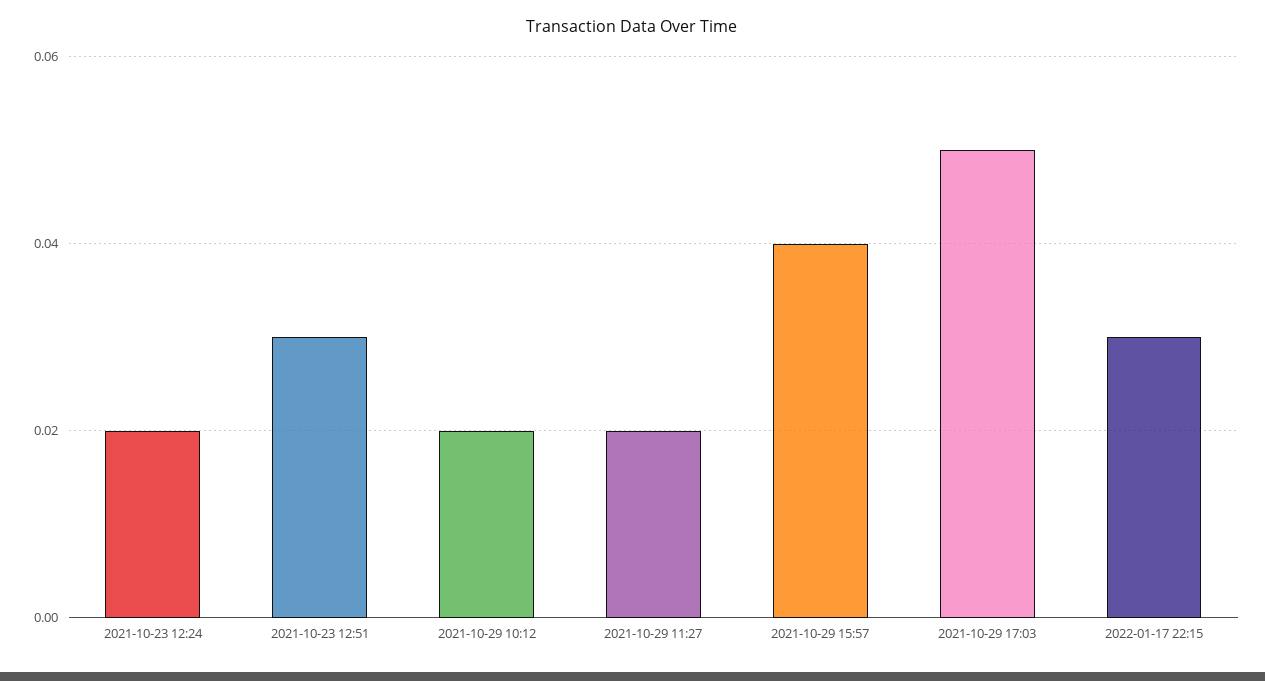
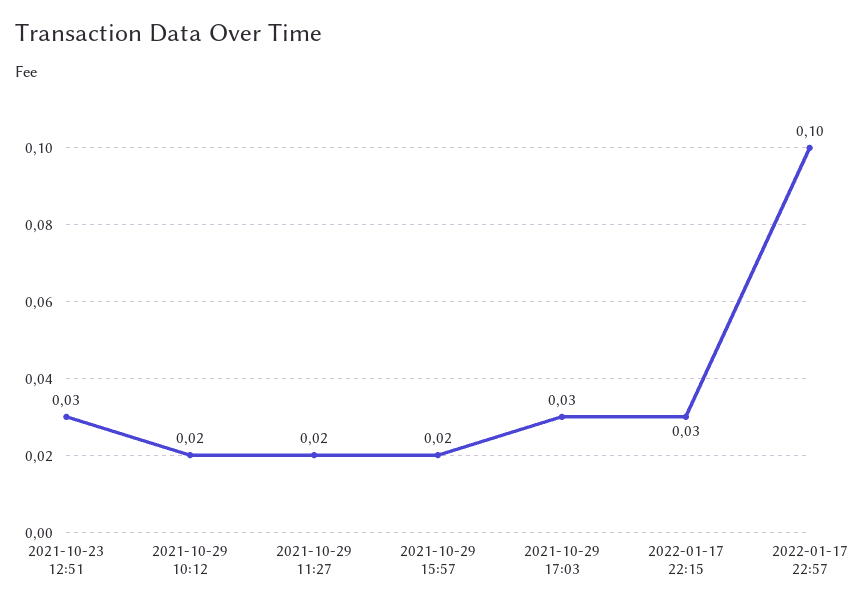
2021-10-23 12:24: 0.02 -> none
2021-10-29 15:57: 0.04 -> 0.02
2021-10-29 17:03: 0.05 -> 0.03
2022-01-17 22:57: none -> 0.1

